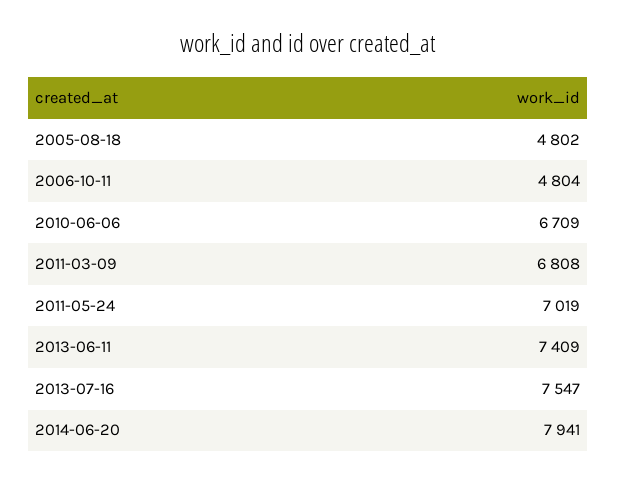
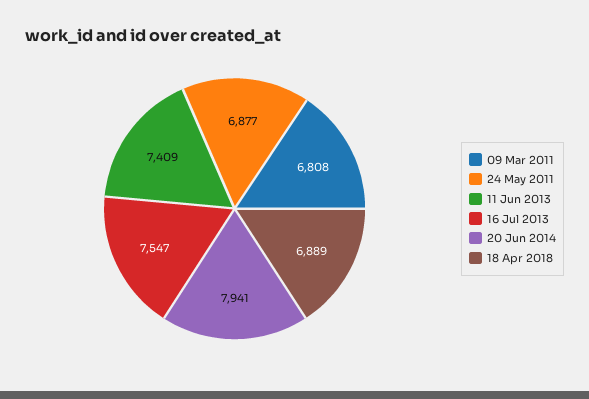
2005-08-18: 4802 -> none
2006-10-11: 4804 -> none
2010-06-06: 6709 -> none
2011-05-24: 7019 -> 6877
18 Apr 2018: none -> 6889

